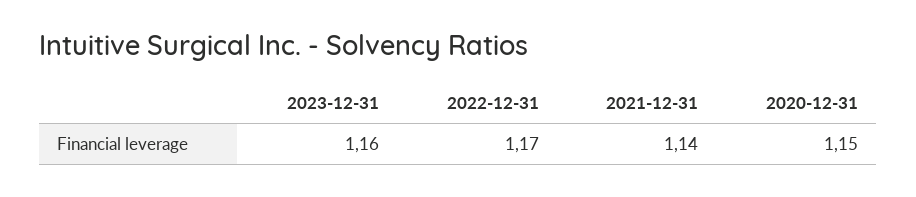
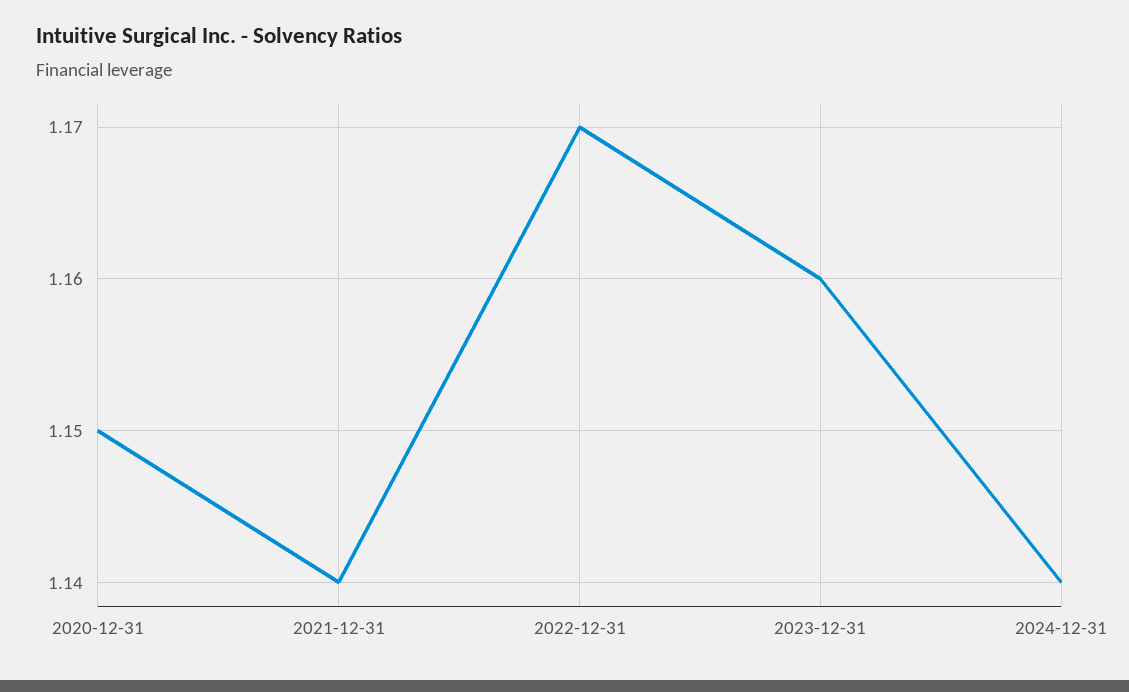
2024-12-31: none -> 1.14

